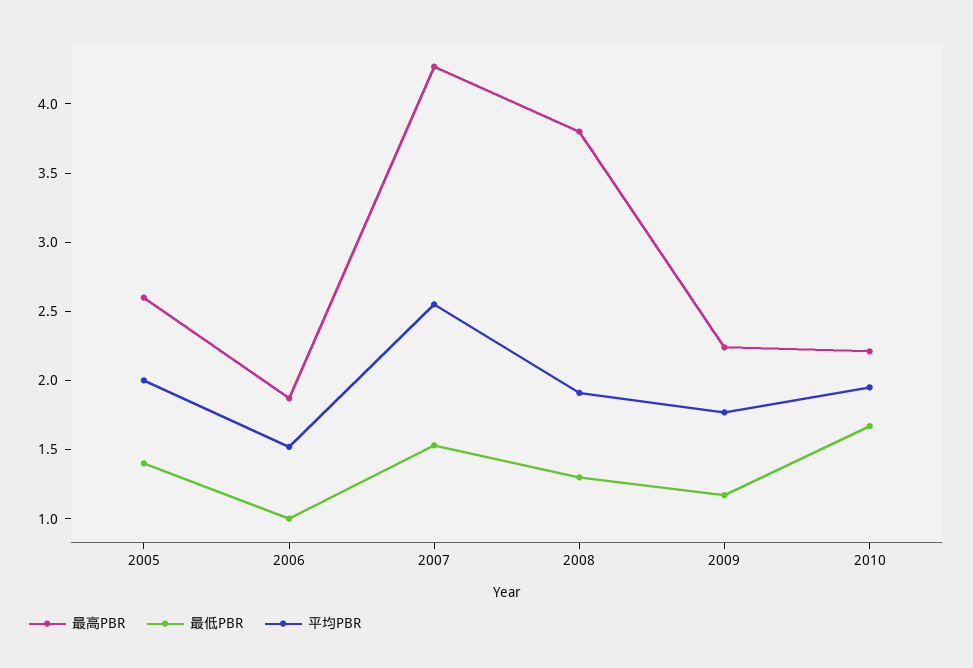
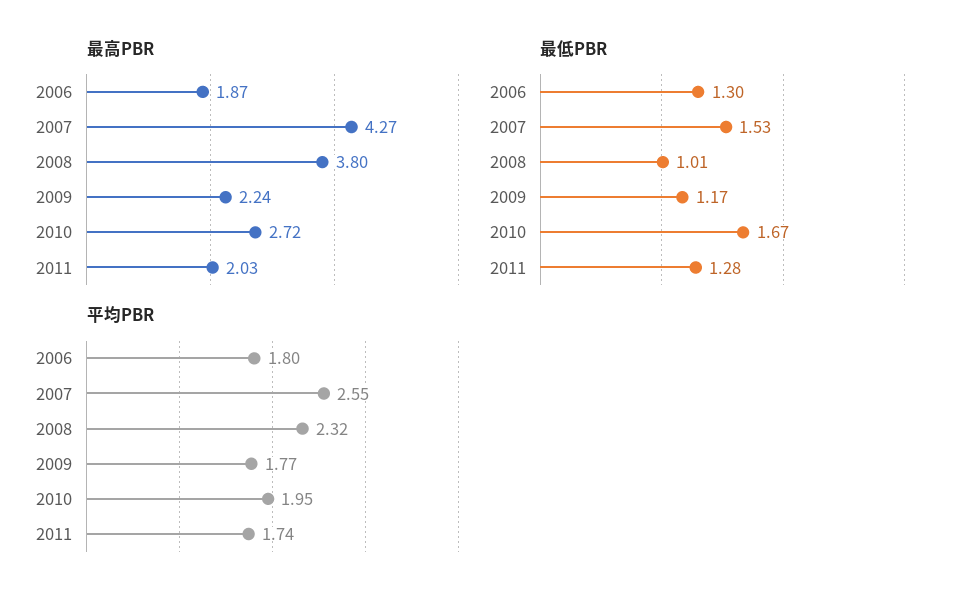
最高PBR, 2005: 2.6 -> none
最低PBR, 2005: 1.4 -> none
平均PBR, 2005: 2 -> none
最低PBR, 2006: 1 -> 1.3
平均PBR, 2006: 1.5 -> 1.8
最低PBR, 2008: 1.3 -> 1.01
平均PBR, 2008: 1.9 -> 2.32
最高PBR, 2010: 2.2 -> 2.72
最高PBR, 2011: none -> 2.03
最低PBR, 2011: none -> 1.28
平均PBR, 2011: none -> 1.74

